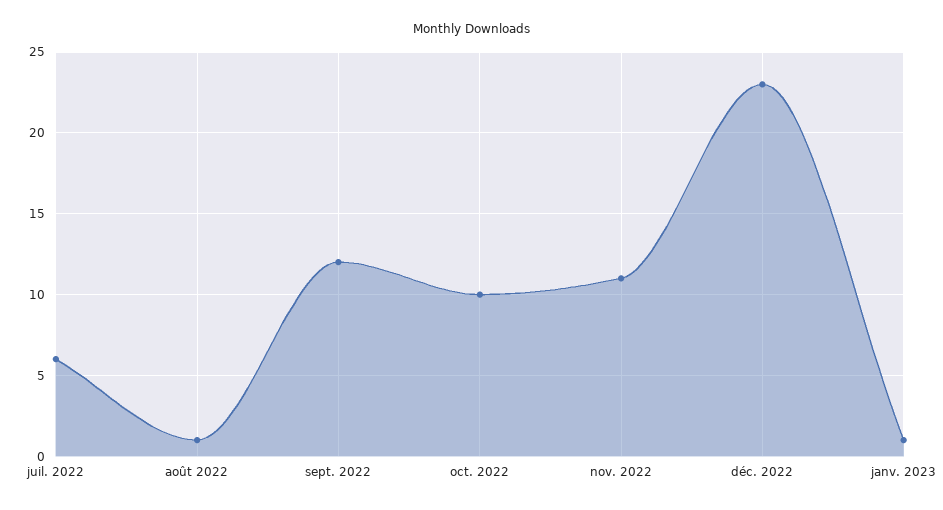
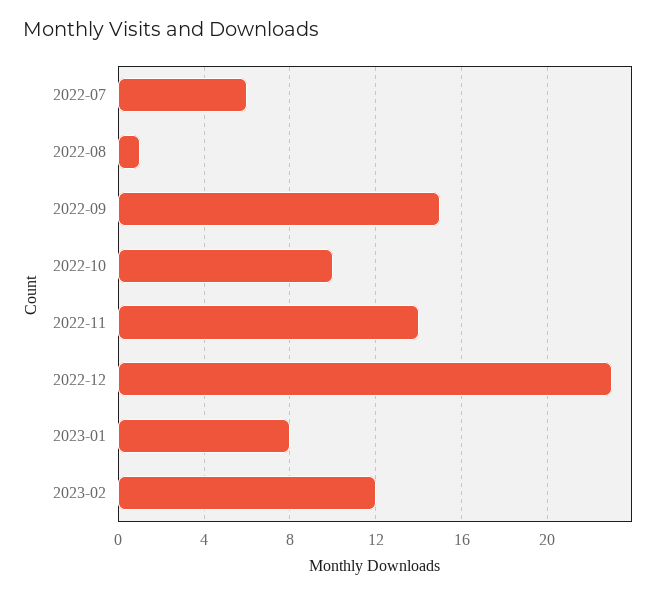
sept. 2022: 12 -> 15
nov. 2022: 11 -> 14
janv. 2023: 1 -> 8
2023-02: none -> 12

